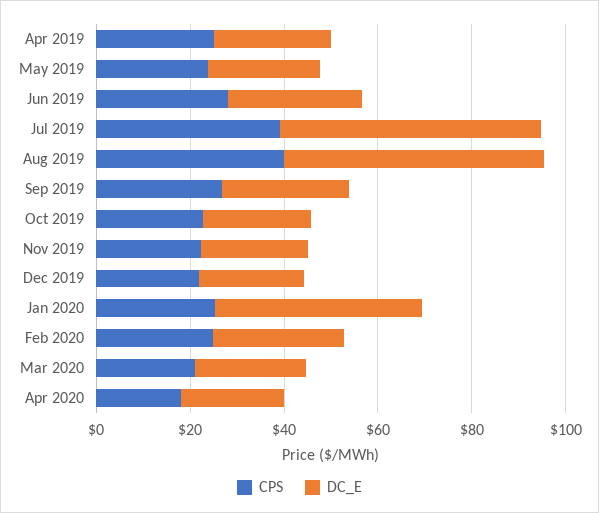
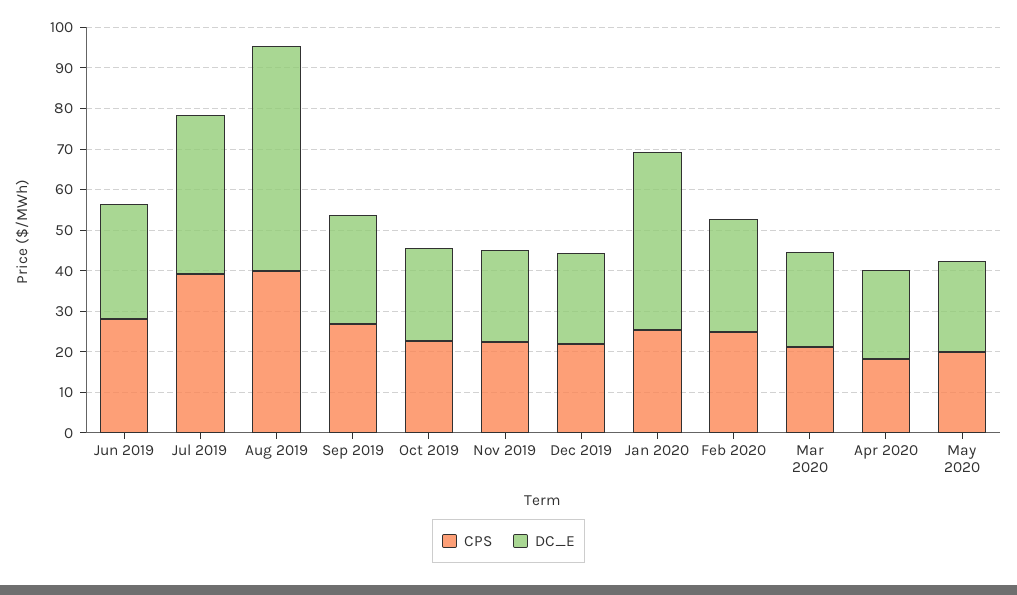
CPS, Apr 2019: 25 -> none
DC_E, Apr 2019: 25 -> none
CPS, May 2019: 25 -> none
DC_E, May 2019: 25 -> none
DC_E, Jul 2019: 55 -> 40
CPS, May 2020: none -> 20
DC_E, May 2020: none -> 22

